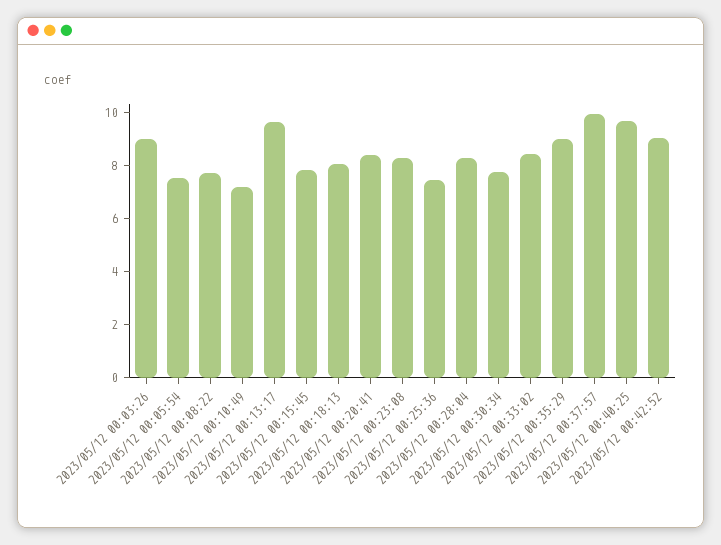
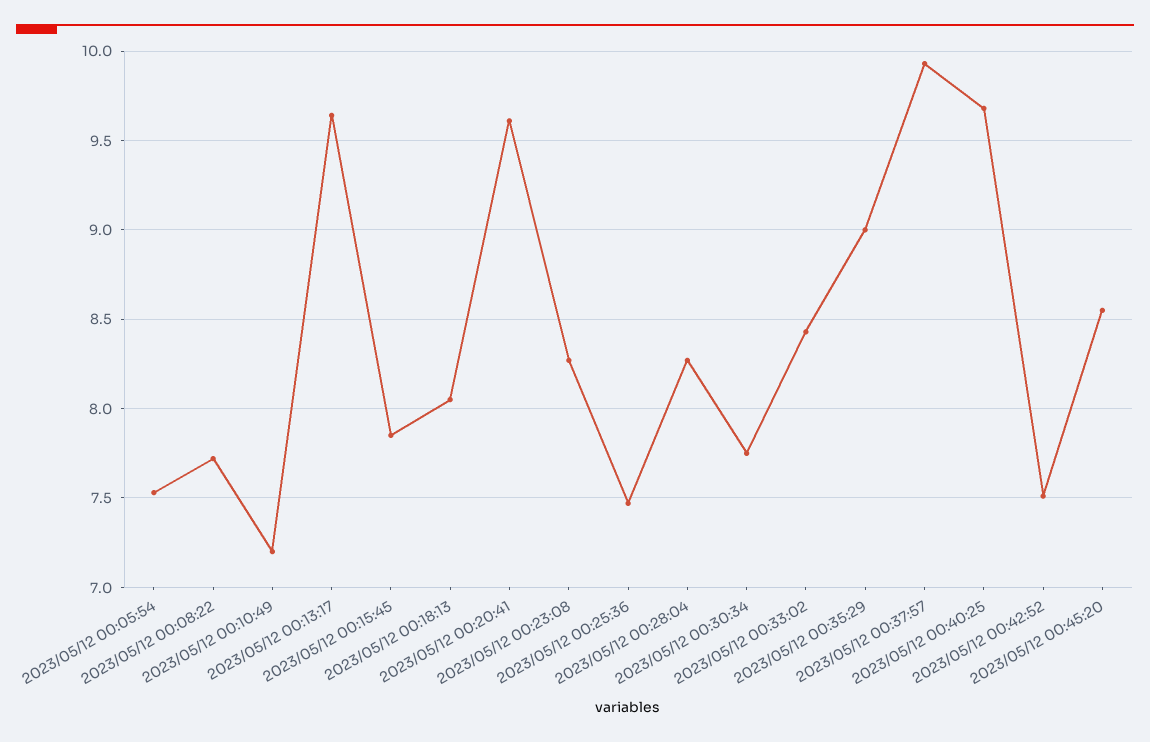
2023/05/12 00:03:26: 9 -> none
2023/05/12 00:20:41: 8.5 -> 9.6
2023/05/12 00:42:52: 9 -> 7.5
2023/05/12 00:45:20: none -> 8.55

